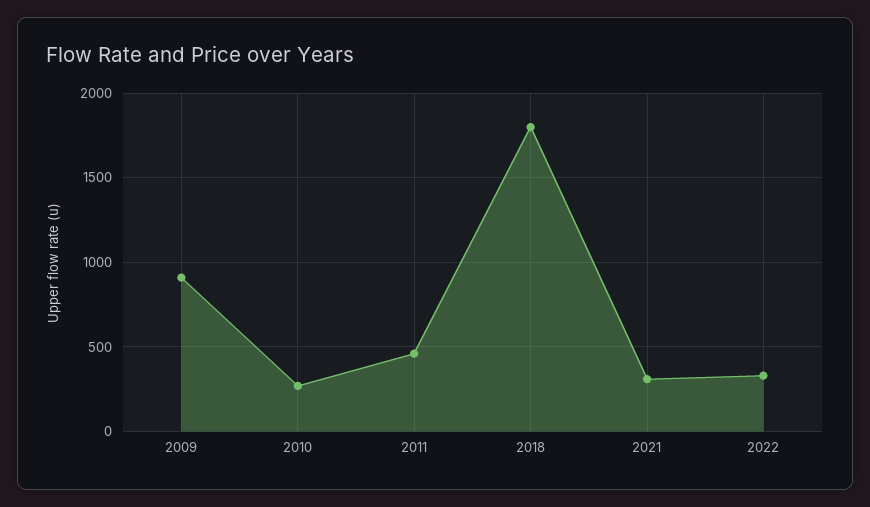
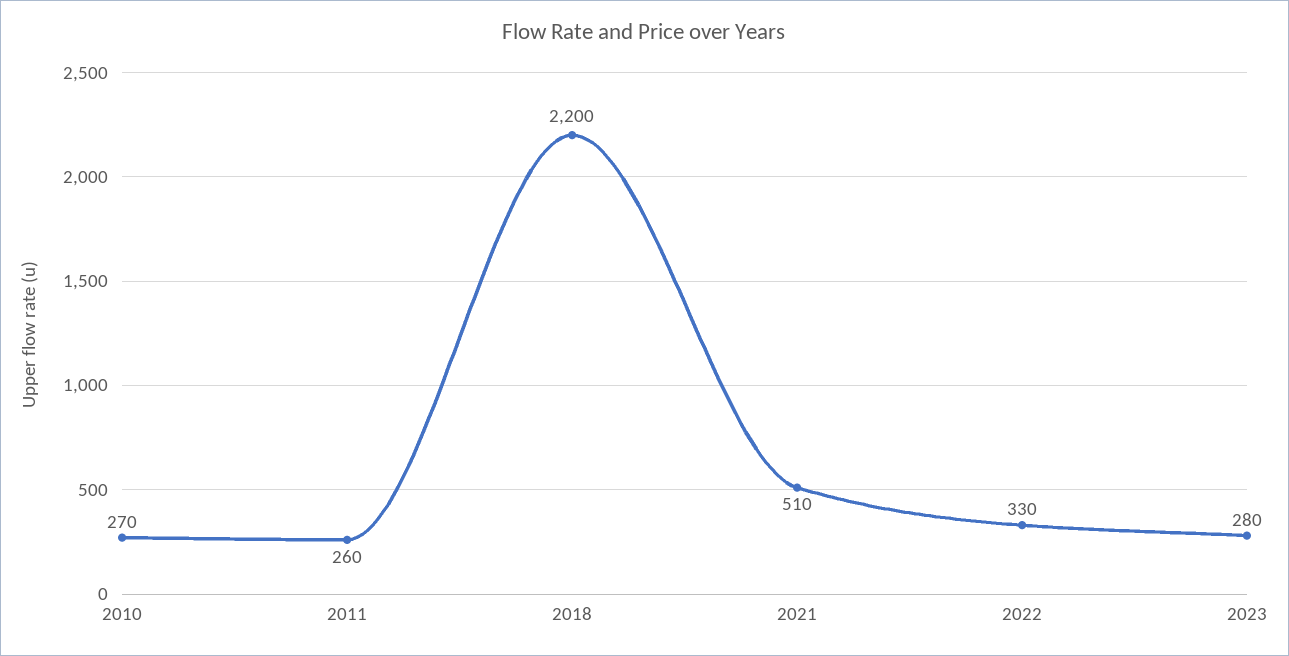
2009: 900 -> none
2011: 450 -> 260
2018: 1800 -> 2200
2021: 300 -> 510
2023: none -> 280

